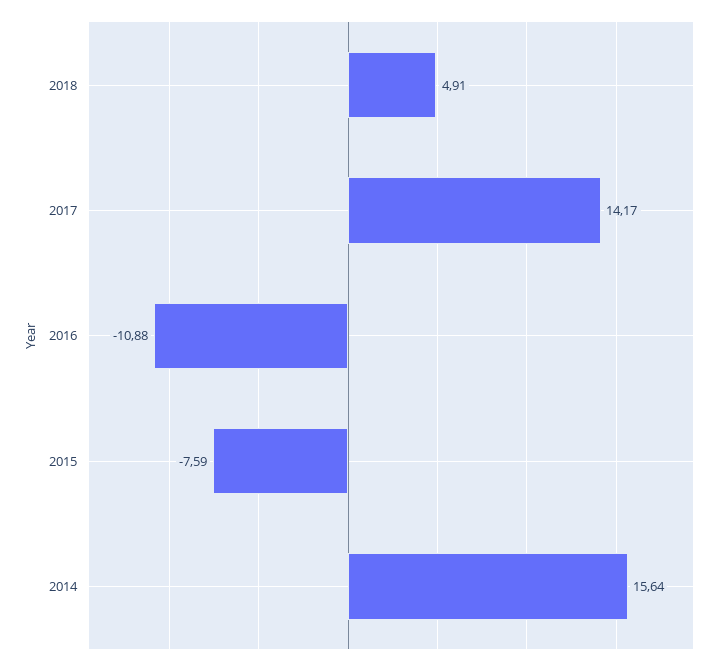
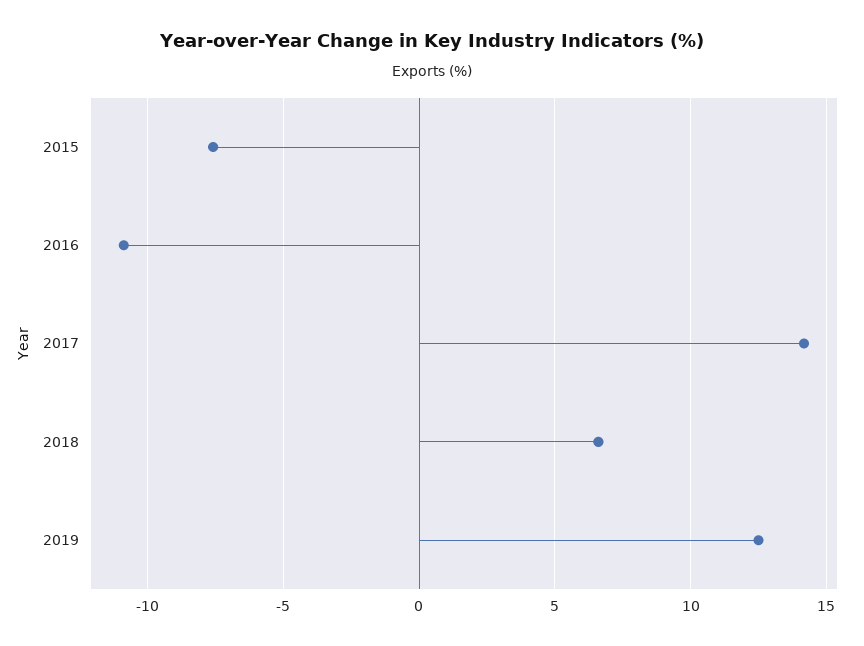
2018: 4.91 -> 6.5
2014: 15.64 -> none
2019: none -> 12.5

